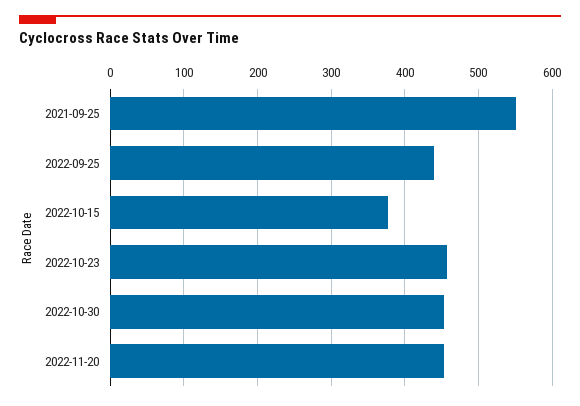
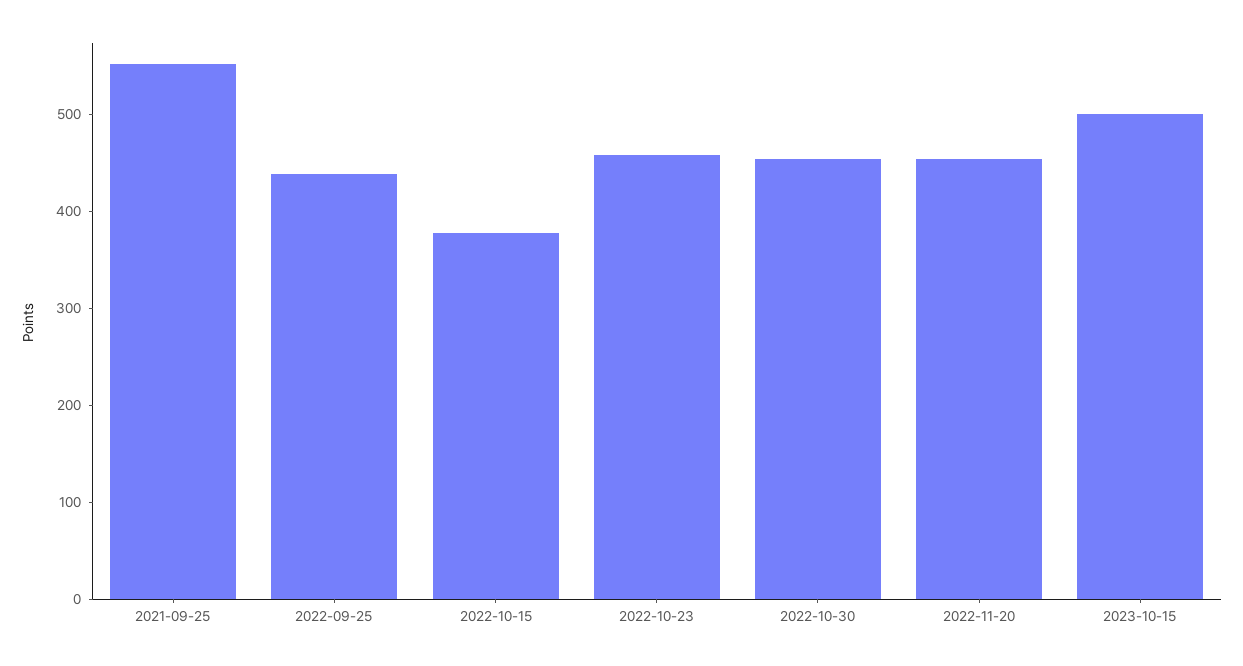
2023-10-15: none -> 500

